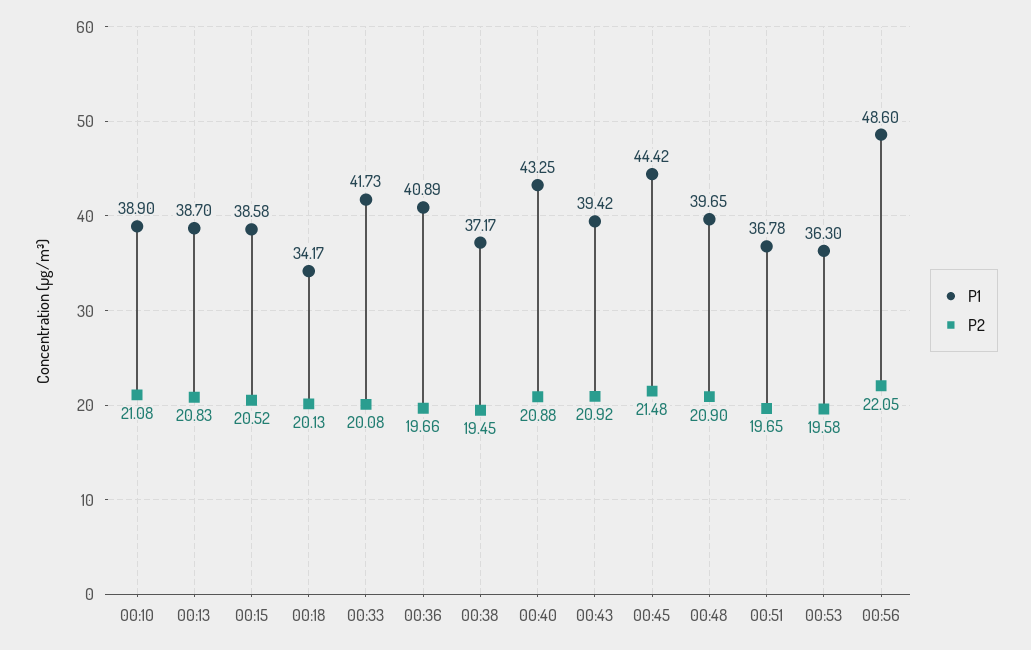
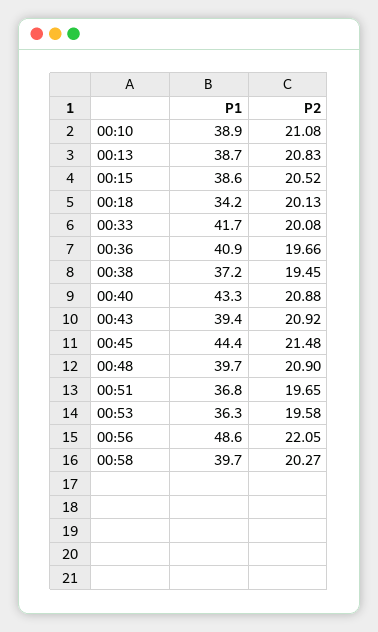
P1, 00:58: none -> 39.7
P2, 00:58: none -> 20.27

